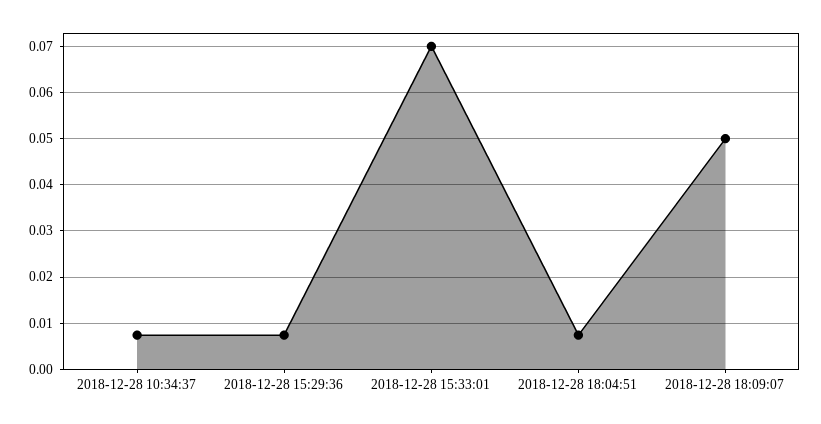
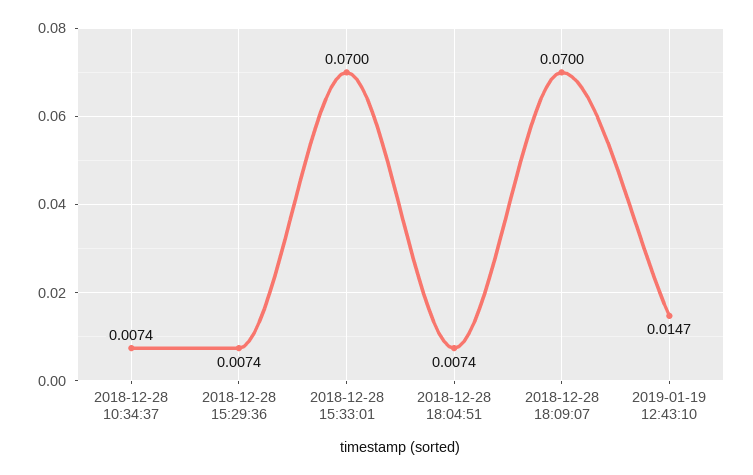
2018-12-28 18:09:07: 0.05 -> 0.07
2019-01-19 12:43:10: none -> 0.0147

